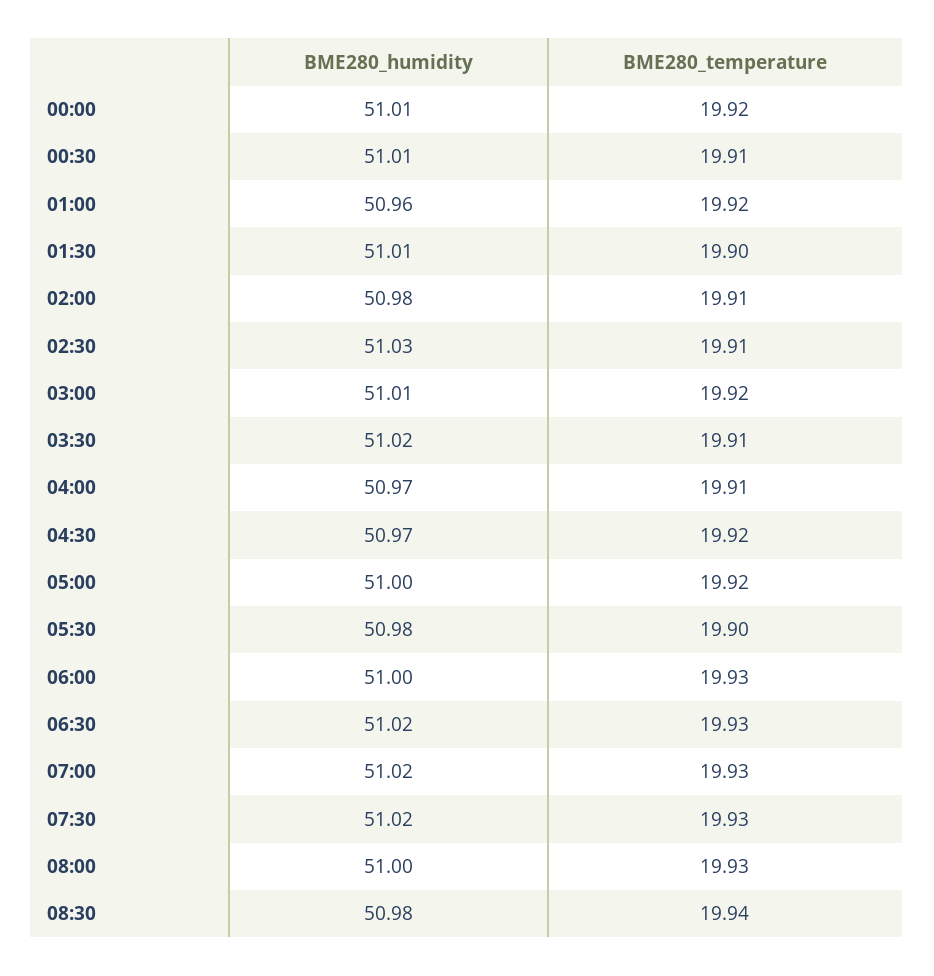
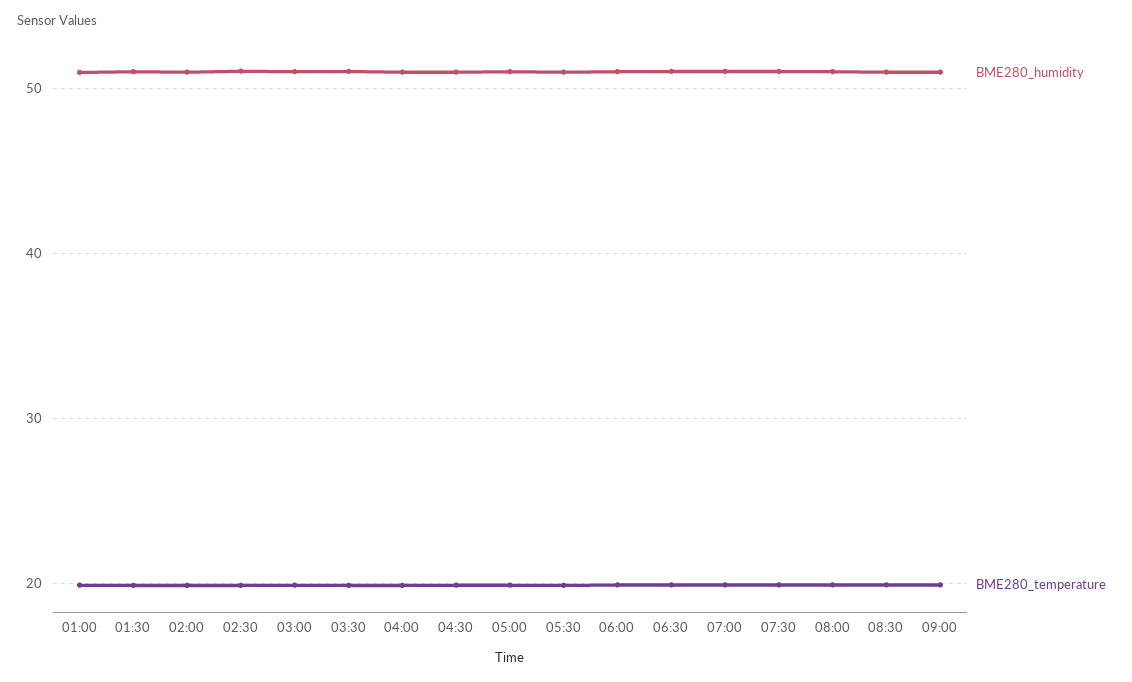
BME280_humidity, 00:00: 51.01 -> none
BME280_temperature, 00:00: 19.92 -> none
BME280_humidity, 00:30: 51.01 -> none
BME280_temperature, 00:30: 19.91 -> none
BME280_humidity, 09:00: none -> 51
BME280_temperature, 09:00: none -> 20

